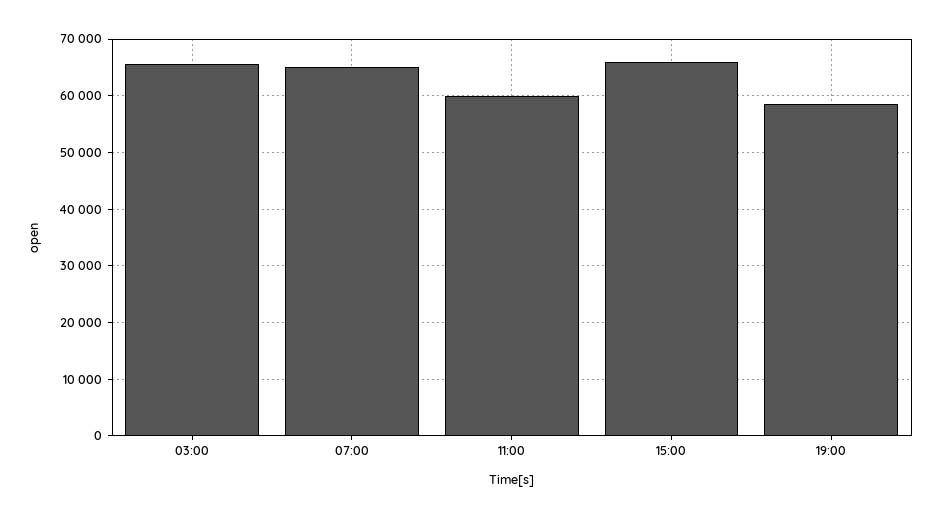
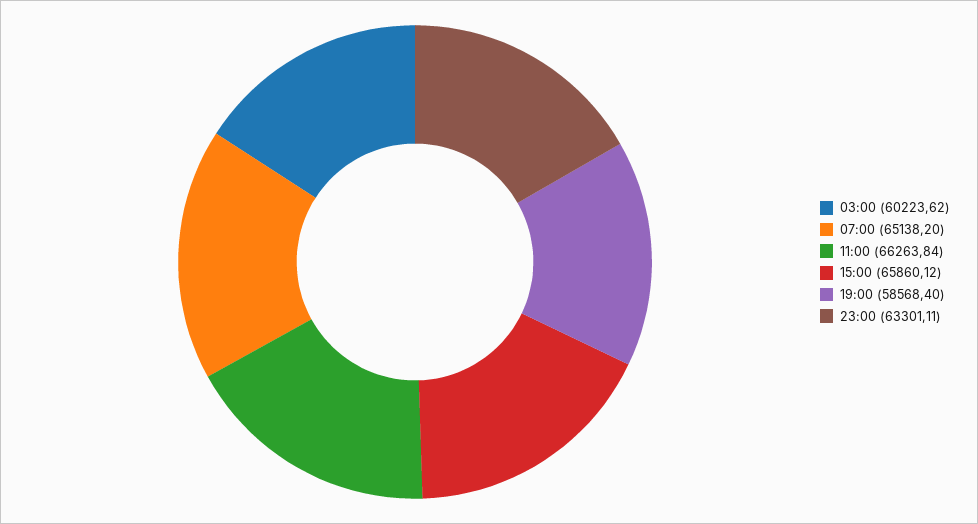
03:00: 66000 -> 60223.62
11:00: 60000 -> 66263.84
23:00: none -> 63301.11

